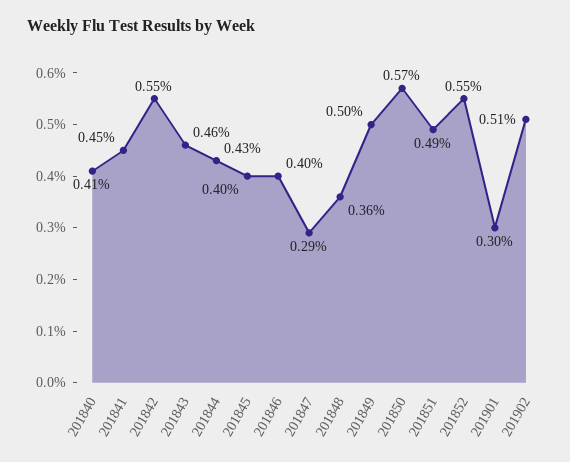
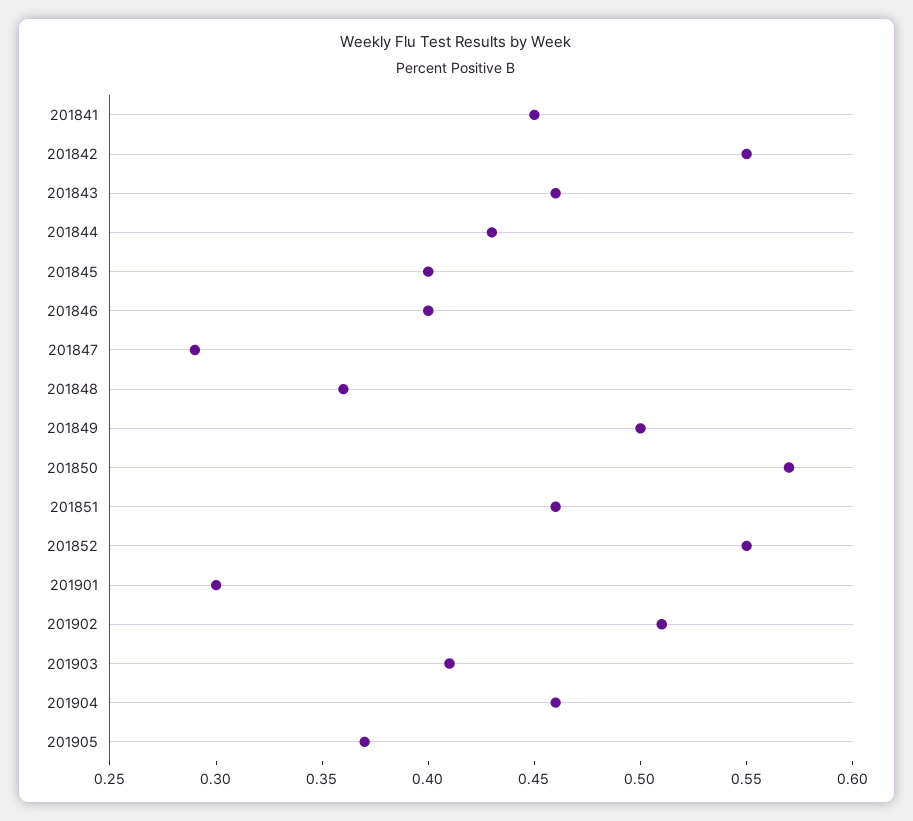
201840: 0.41 -> none
201851: 0.49 -> 0.46
201903: none -> 0.41
201904: none -> 0.46
201905: none -> 0.37

